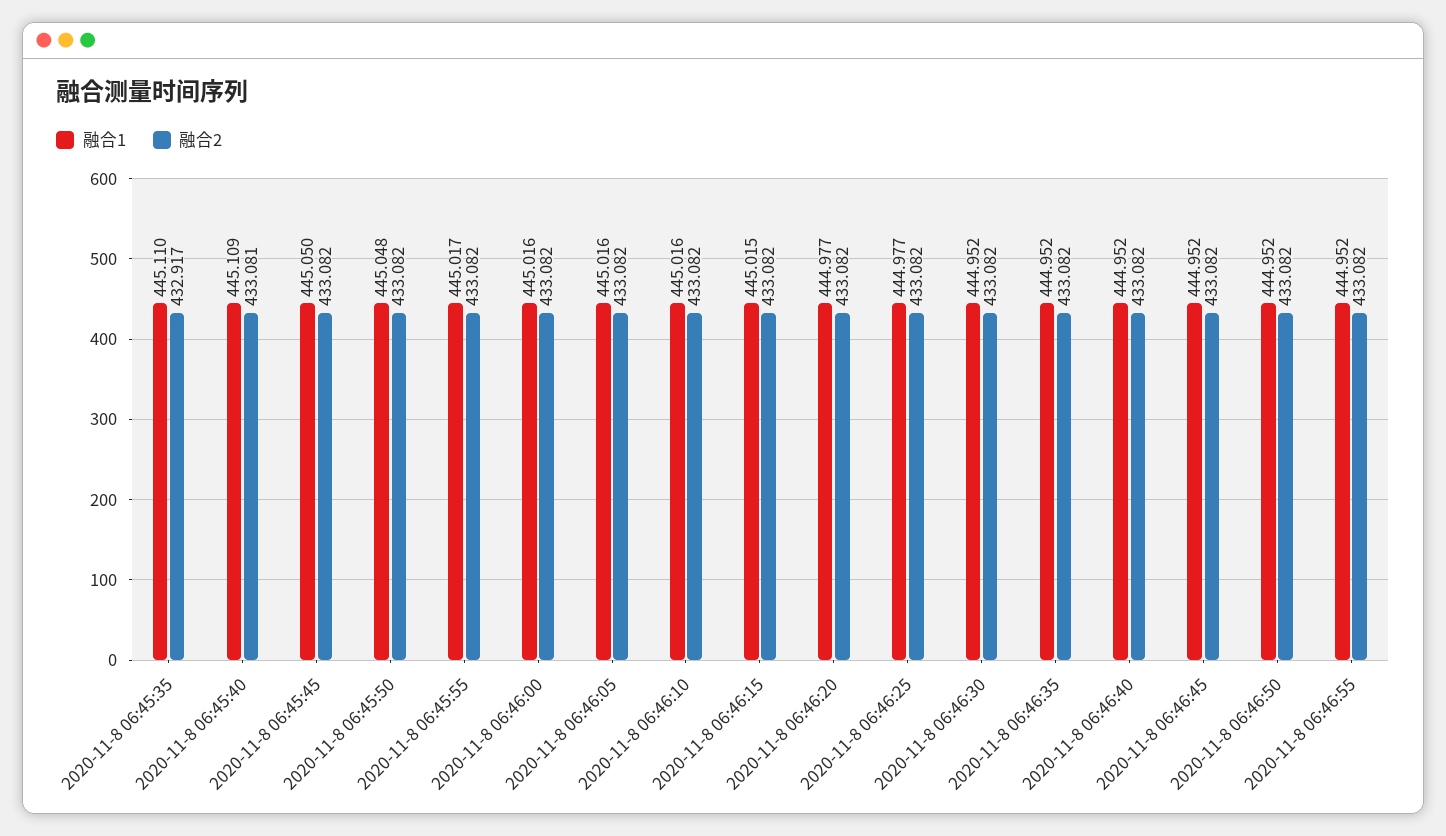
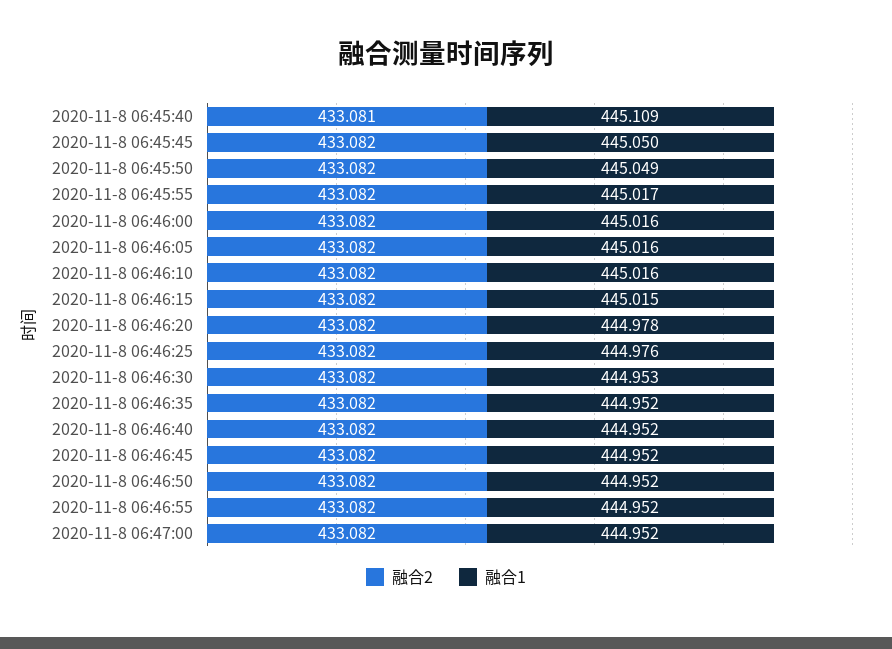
融合1, 2020-11-8 06:45:35: 445.11 -> none
融合2, 2020-11-8 06:45:35: 432.917 -> none
融合1, 2020-11-8 06:45:50: 445.048 -> 445.049
融合1, 2020-11-8 06:46:20: 444.977 -> 444.978
融合1, 2020-11-8 06:46:25: 444.977 -> 444.976
融合1, 2020-11-8 06:46:30: 444.952 -> 444.953
融合2, 2020-11-8 06:47:00: none -> 433.082
融合1, 2020-11-8 06:47:00: none -> 444.952

